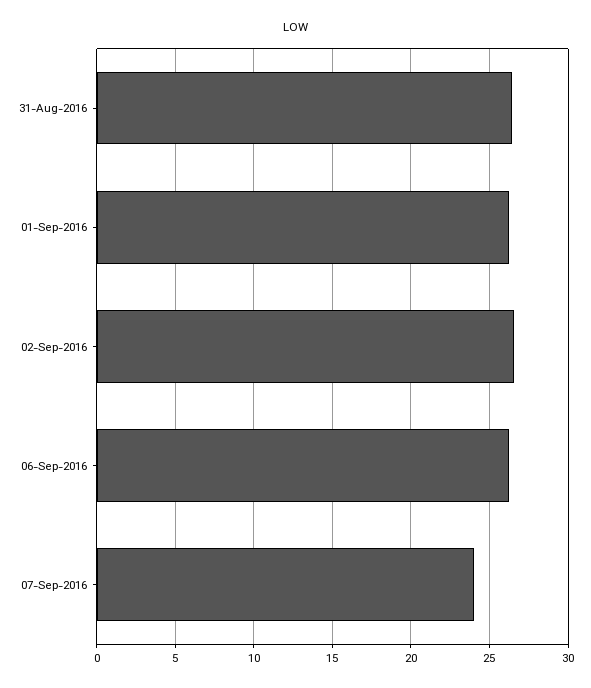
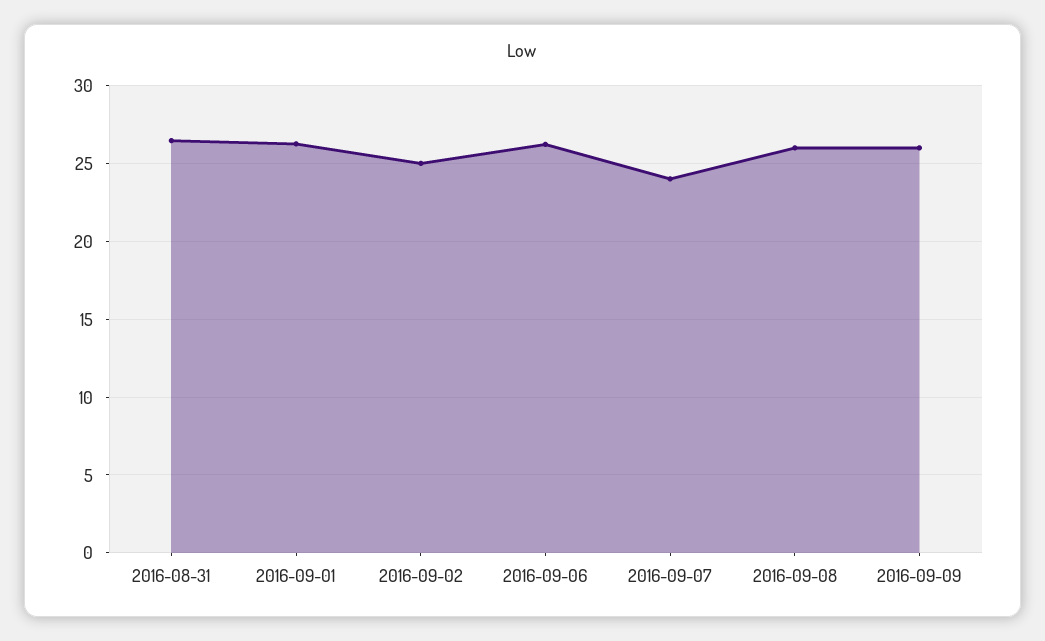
02-Sep-2016: 26.5 -> 25
2016-09-08: none -> 26
2016-09-09: none -> 26

